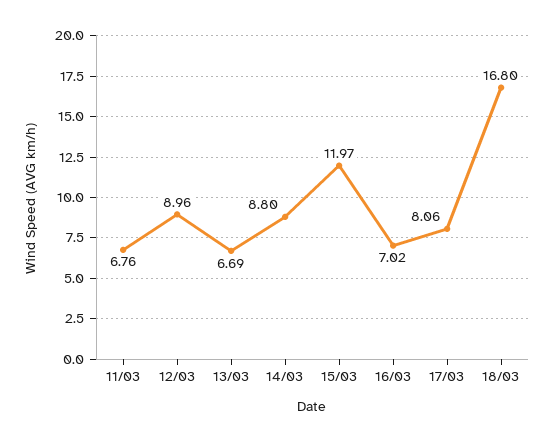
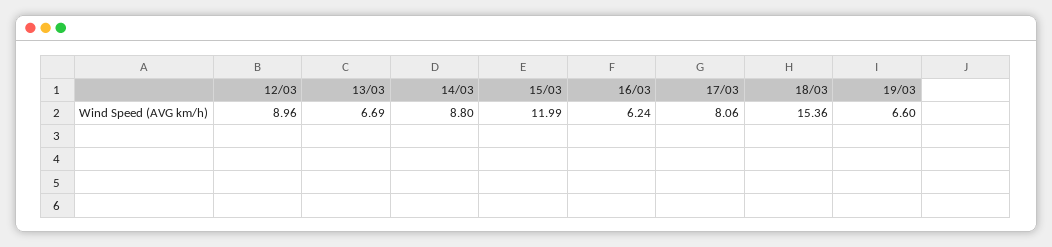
11/03: 6.76 -> none
15/03: 11.97 -> 11.99
16/03: 7.02 -> 6.24
18/03: 16.8 -> 15.36
19/03: none -> 6.6

